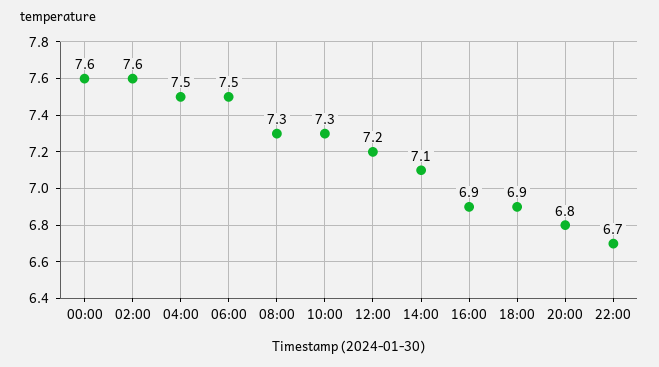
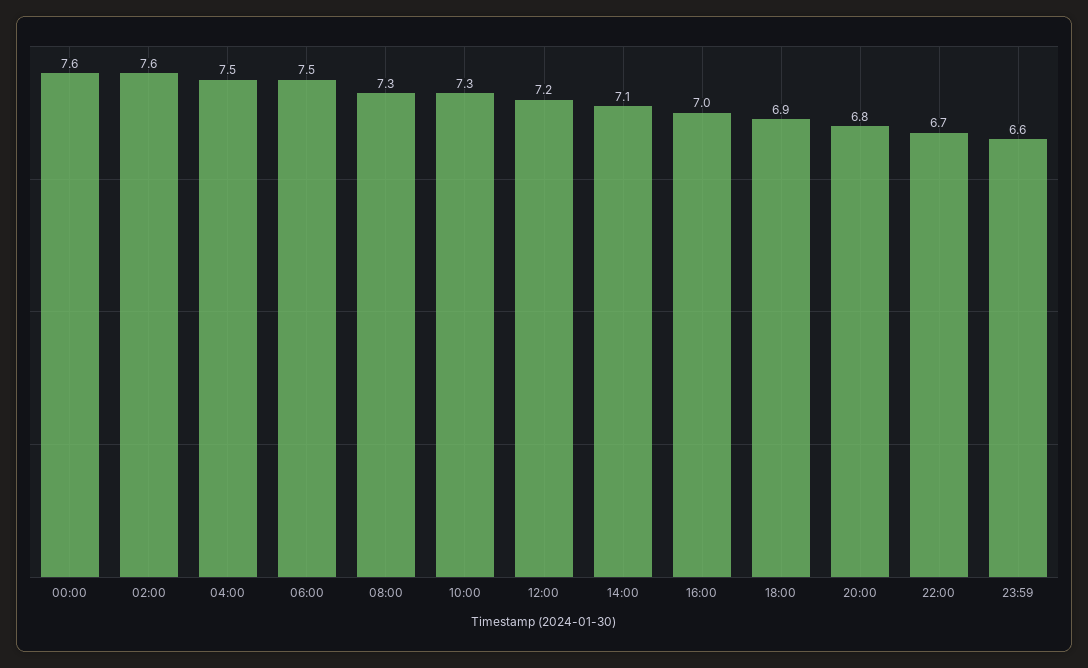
16:00: 6.9 -> 7
23:59: none -> 6.6

